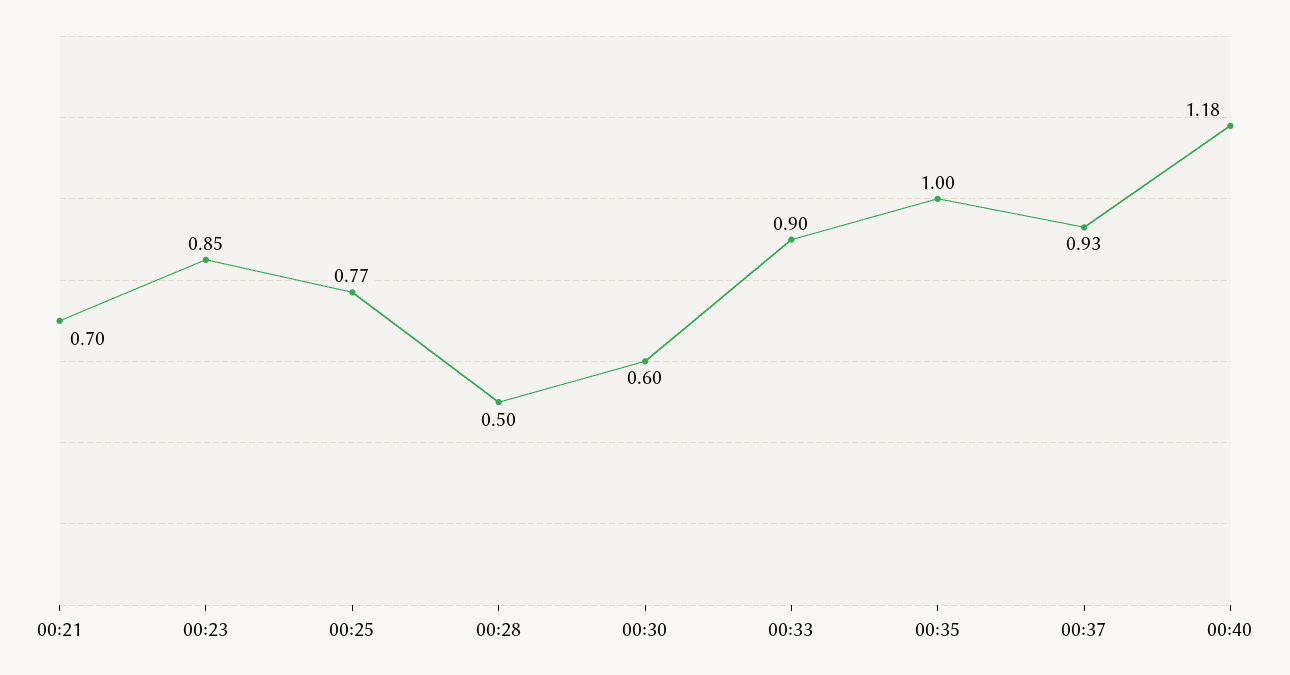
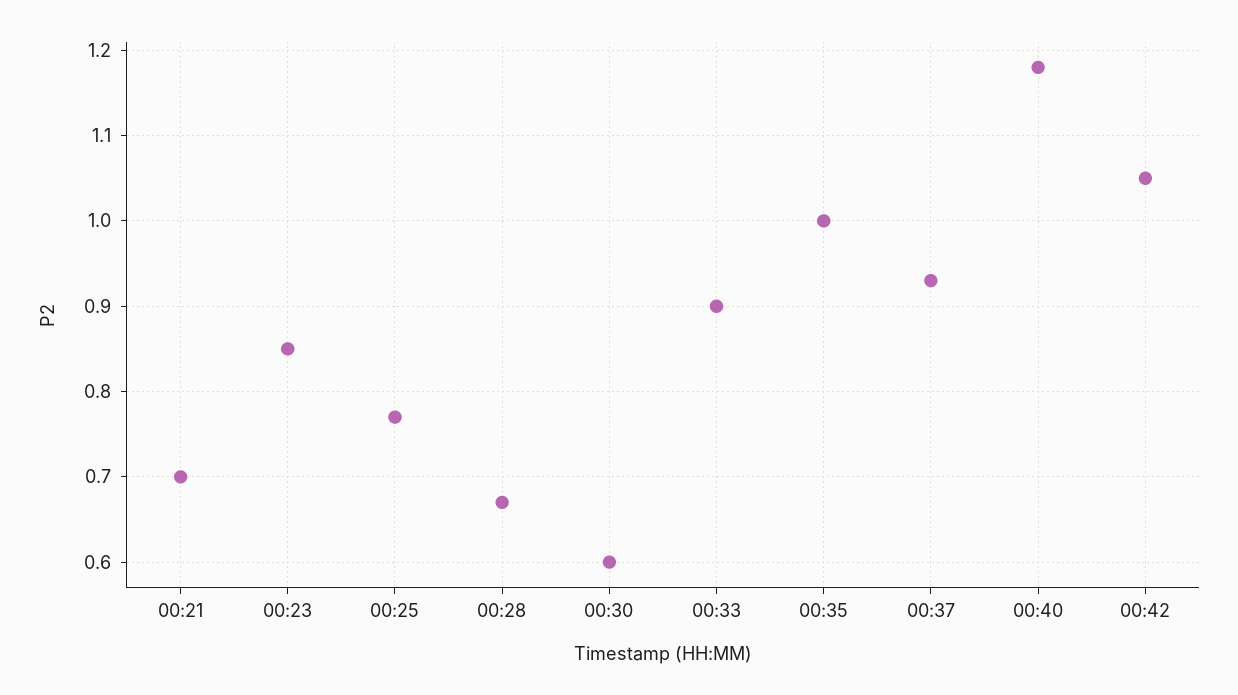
00:28: 0.5 -> 0.67
00:42: none -> 1.05

